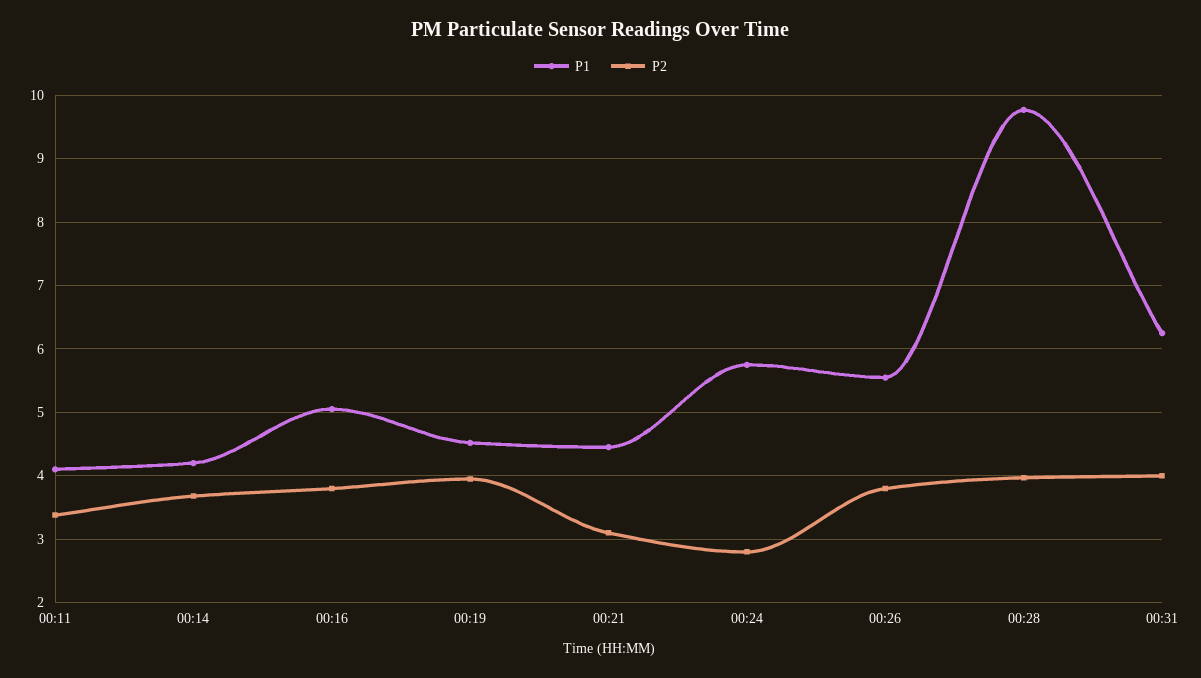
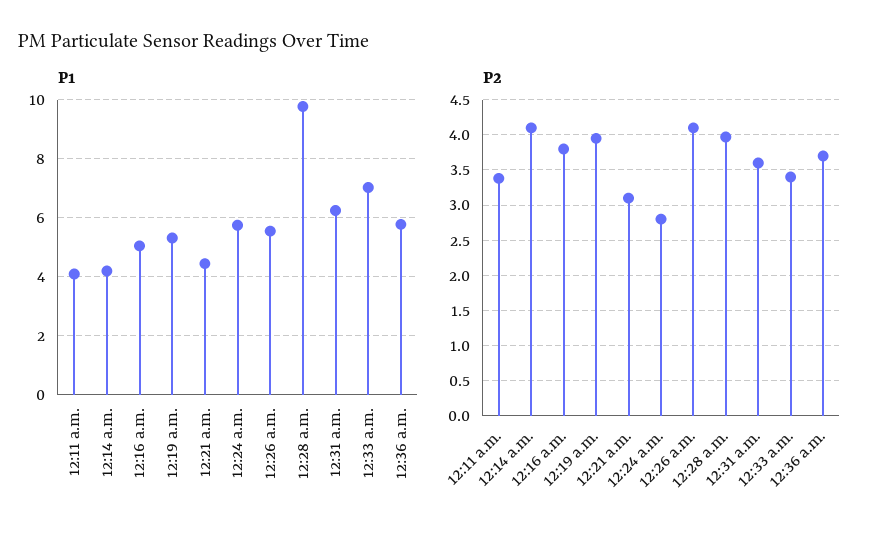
P2, 00:14: 3.7 -> 4.1
P1, 00:19: 4.5 -> 5.25
P2, 00:26: 3.8 -> 4.1
P2, 00:31: 4 -> 3.6
P1, 12:33 a.m.: none -> 7
P1, 12:36 a.m.: none -> 5.75
P2, 12:33 a.m.: none -> 3.4
P2, 12:36 a.m.: none -> 3.7

